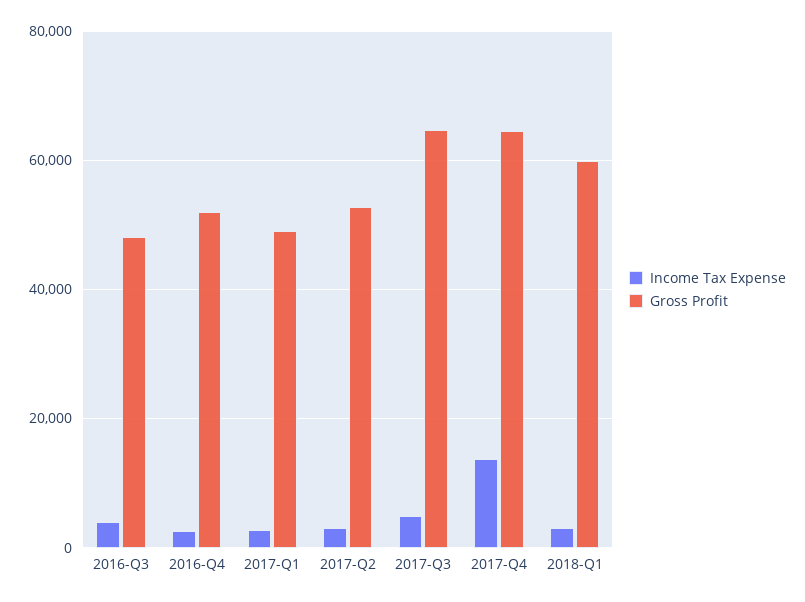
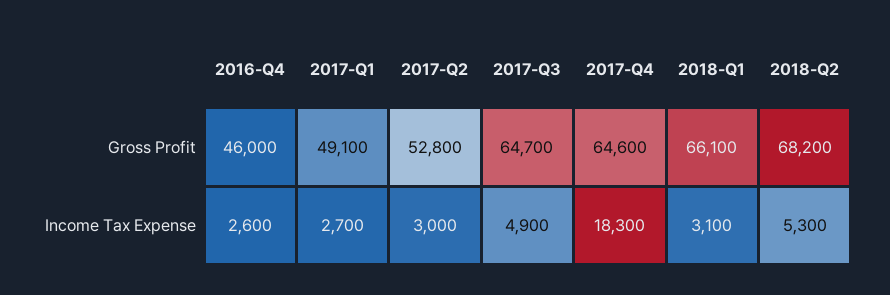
Income Tax Expense, 2016-Q3: 4000 -> none
Gross Profit, 2016-Q3: 48000 -> none
Gross Profit, 2016-Q4: 52000 -> 46000
Income Tax Expense, 2017-Q4: 14000 -> 18300
Gross Profit, 2018-Q1: 60000 -> 66100
Gross Profit, 2018-Q2: none -> 68200
Income Tax Expense, 2018-Q2: none -> 5300

